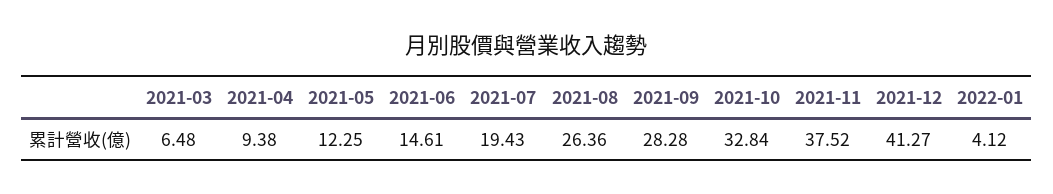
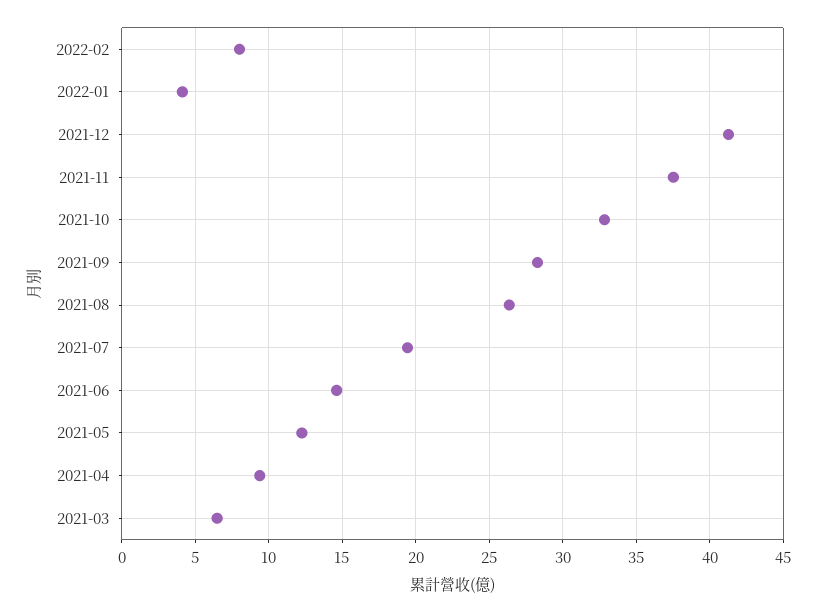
2022-02: none -> 8

